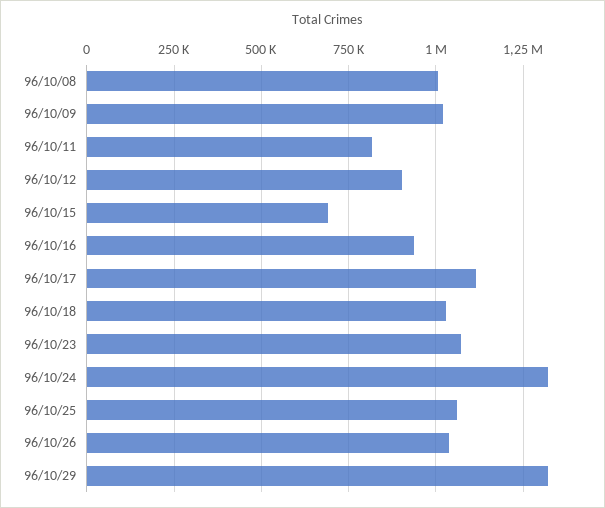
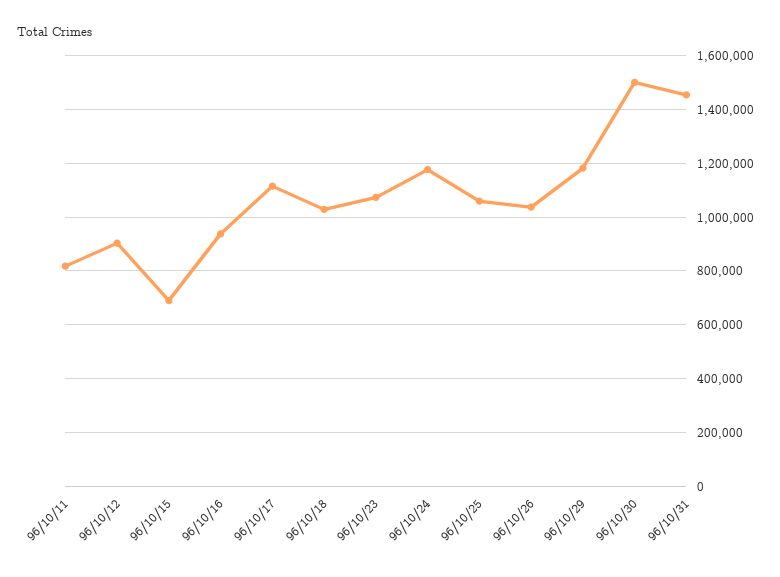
96/10/08: 1000000 -> none
96/10/09: 1025000 -> none
96/10/24: 1325000 -> 1175000
96/10/29: 1325000 -> 1175000
96/10/30: none -> 1500000
96/10/31: none -> 1450000

